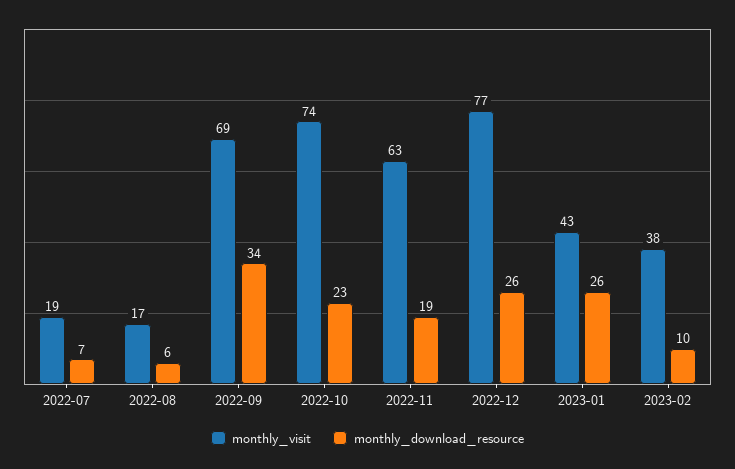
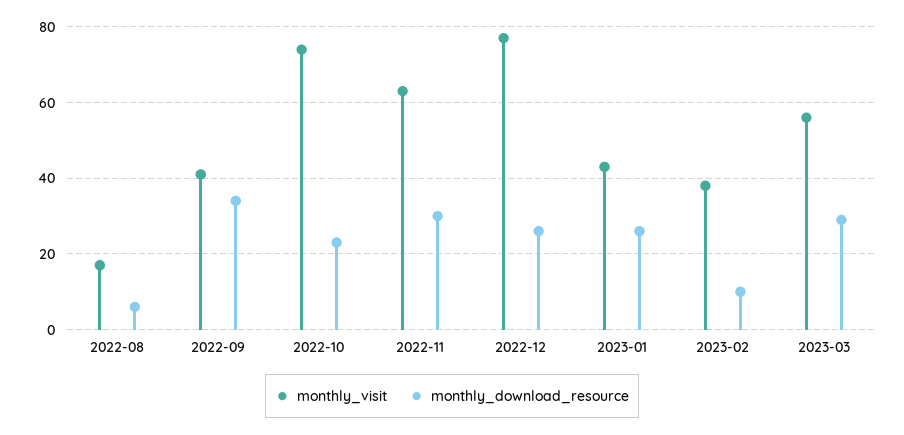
monthly_visit, 2022-07: 19 -> none
monthly_download_resource, 2022-07: 7 -> none
monthly_visit, 2022-09: 69 -> 40
monthly_download_resource, 2022-11: 19 -> 30
monthly_visit, 2023-03: none -> 55
monthly_download_resource, 2023-03: none -> 30

